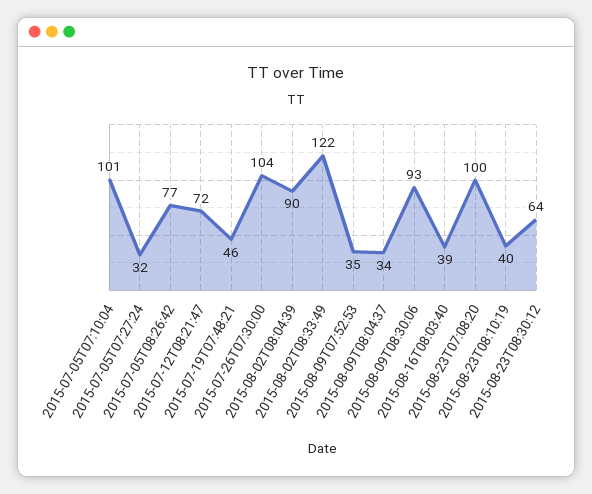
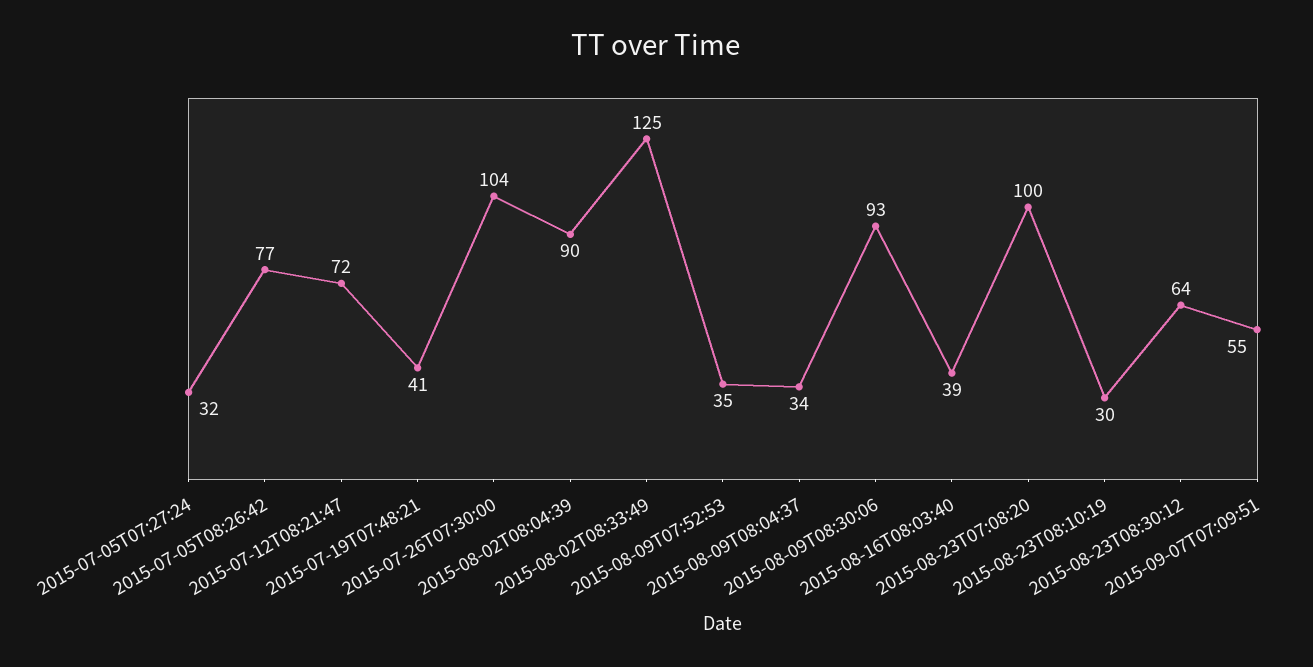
2015-07-05T07:10:04: 101 -> none
2015-07-19T07:48:21: 46 -> 41
2015-08-02T08:33:49: 122 -> 125
2015-08-23T08:10:19: 40 -> 30
2015-09-07T07:09:51: none -> 55

